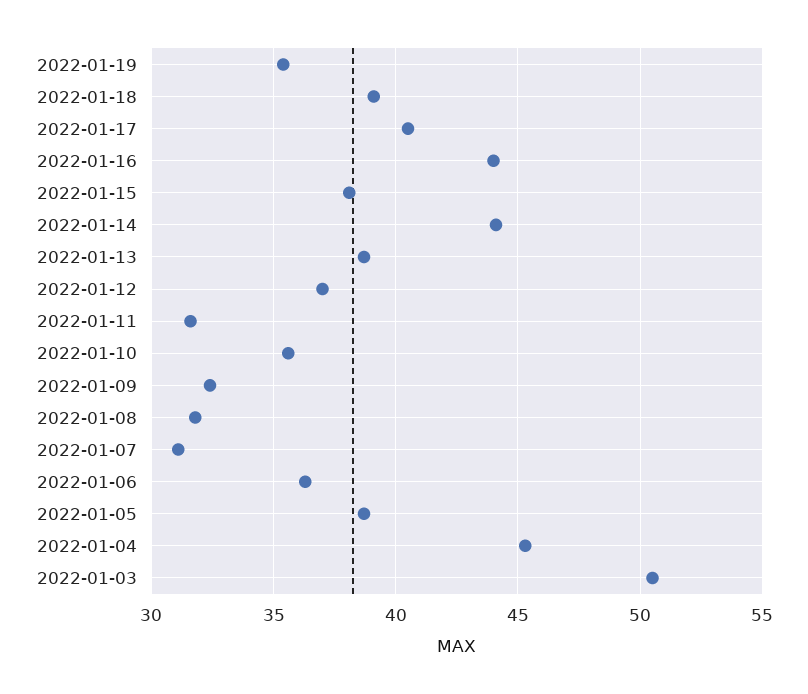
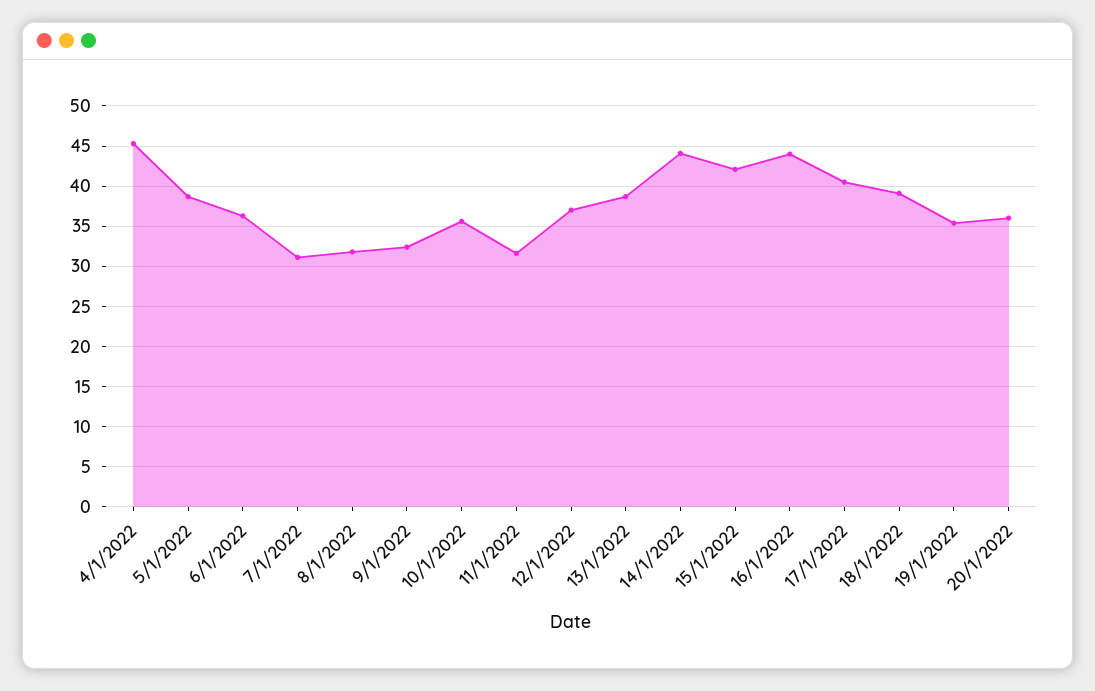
2022-01-15: 38 -> 42
2022-01-03: 50.5 -> none
20/1/2022: none -> 36

